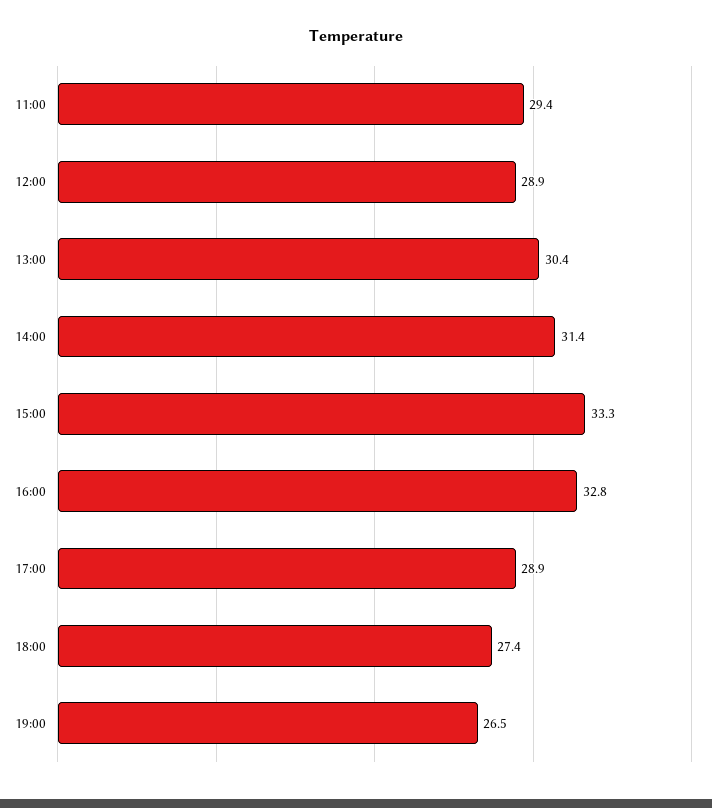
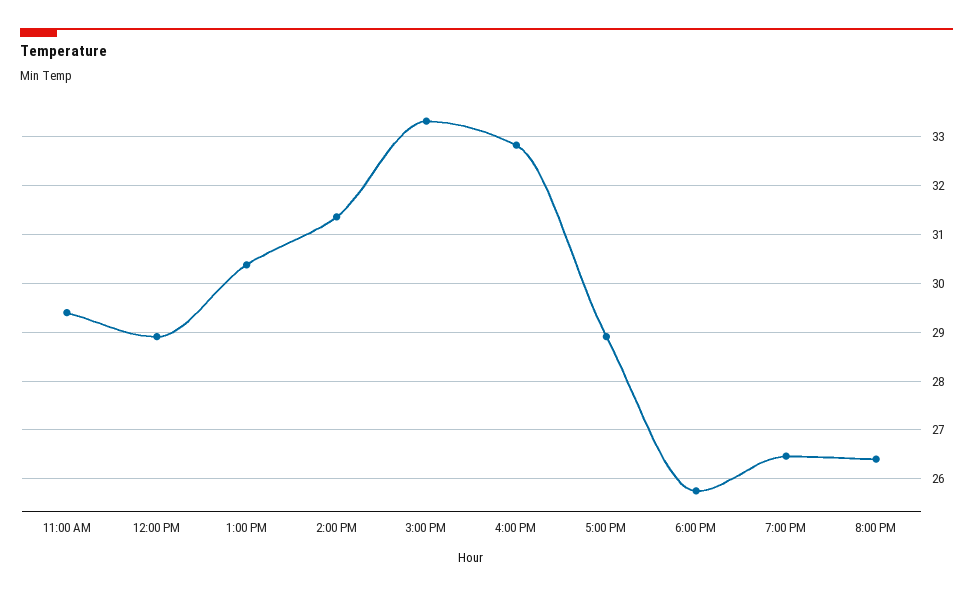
18:00: 27.4 -> 25.8
8:00 PM: none -> 26.4

